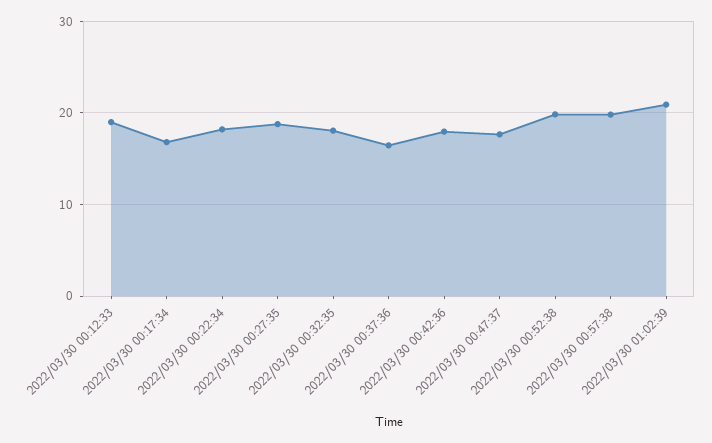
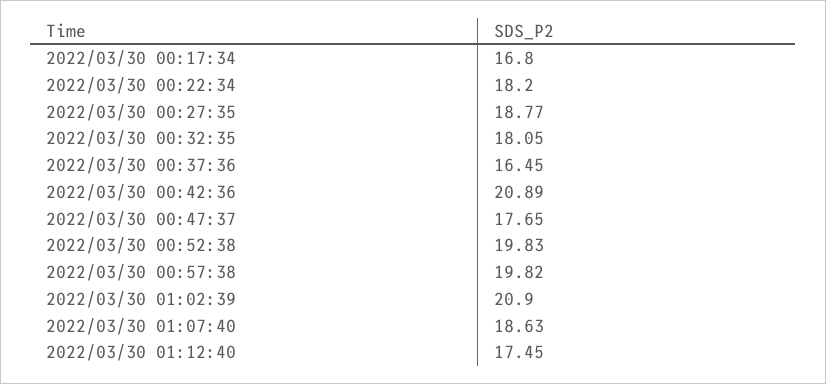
2022/03/30 00:12:33: 19 -> none
2022/03/30 00:42:36: 18 -> 20.89
2022/03/30 01:07:40: none -> 18.63
2022/03/30 01:12:40: none -> 17.45

